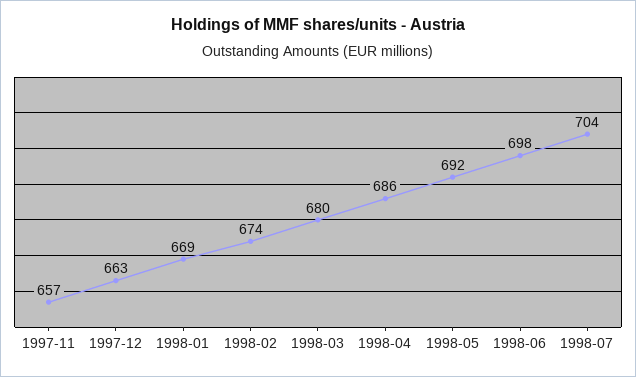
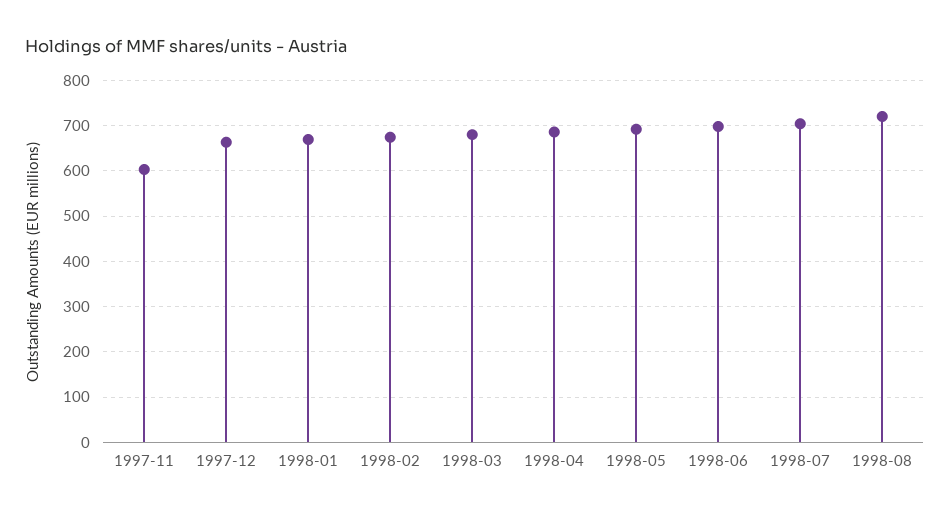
1997-11: 657 -> 600
1998-08: none -> 720

